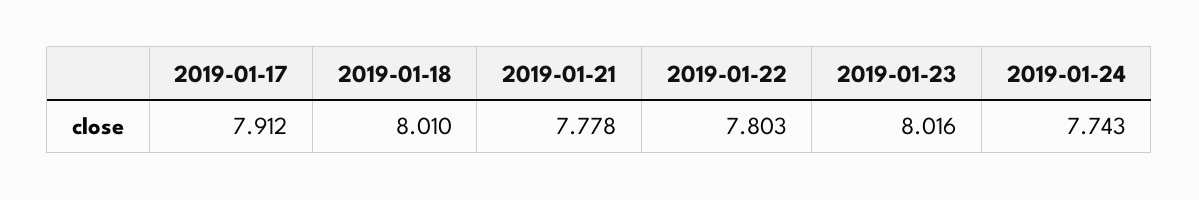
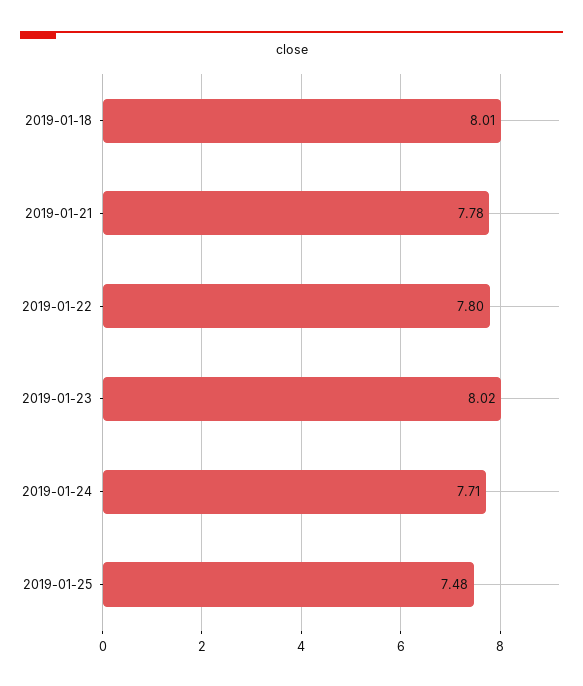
2019-01-17: 7.912 -> none
2019-01-24: 7.743 -> 7.71
2019-01-25: none -> 7.48

